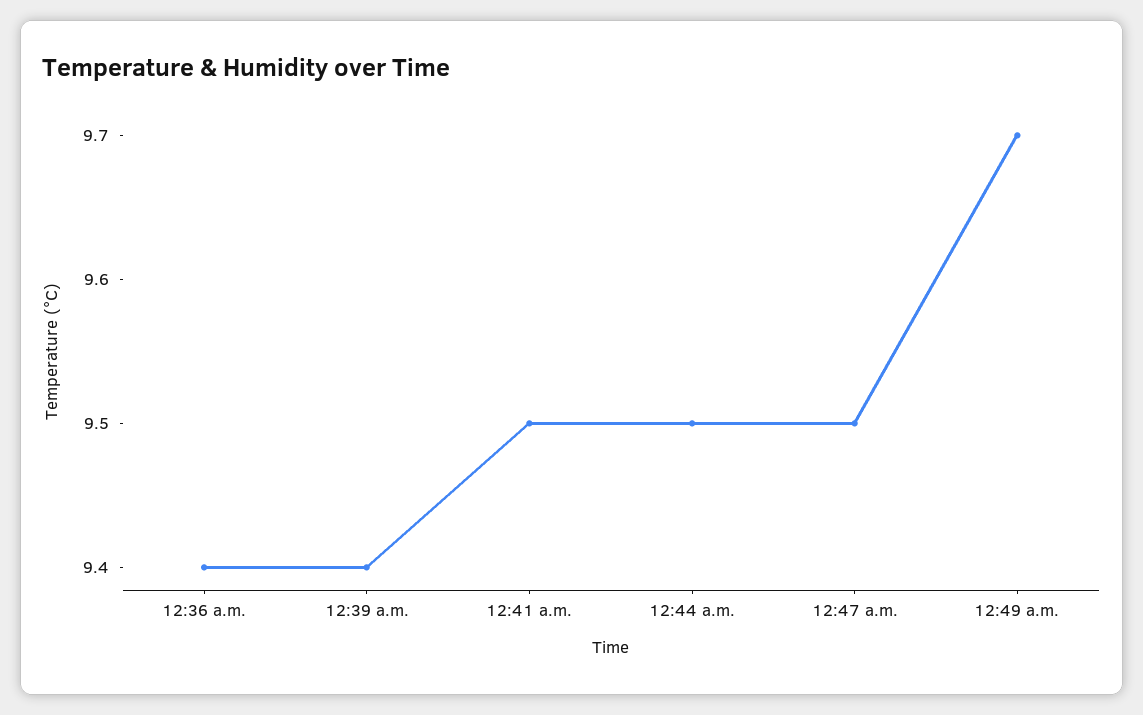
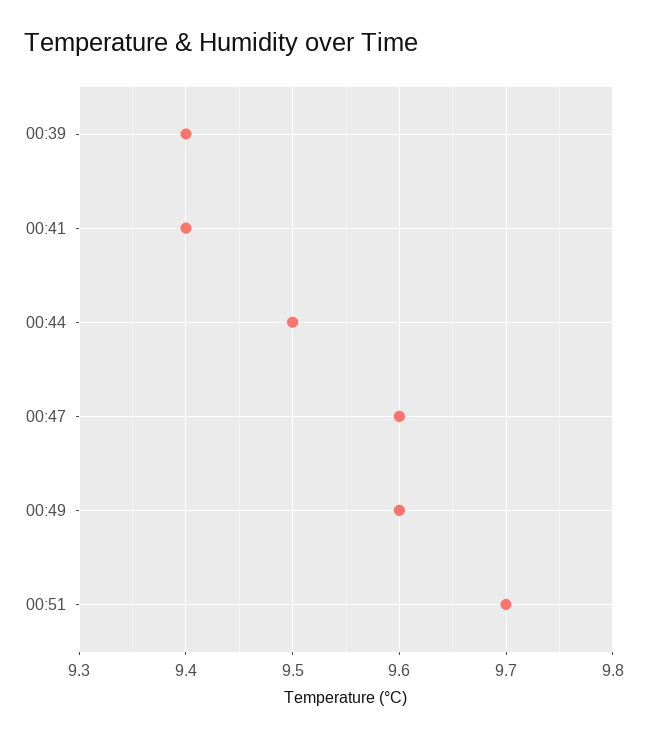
12:36 a.m.: 9.4 -> none
12:41 a.m.: 9.5 -> 9.4
12:47 a.m.: 9.5 -> 9.6
12:49 a.m.: 9.7 -> 9.6
00:51: none -> 9.7

